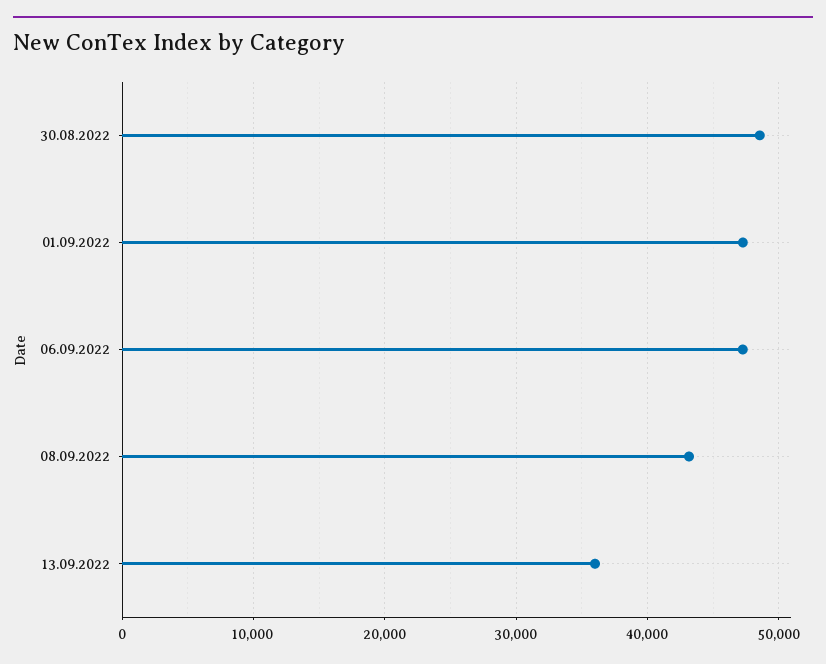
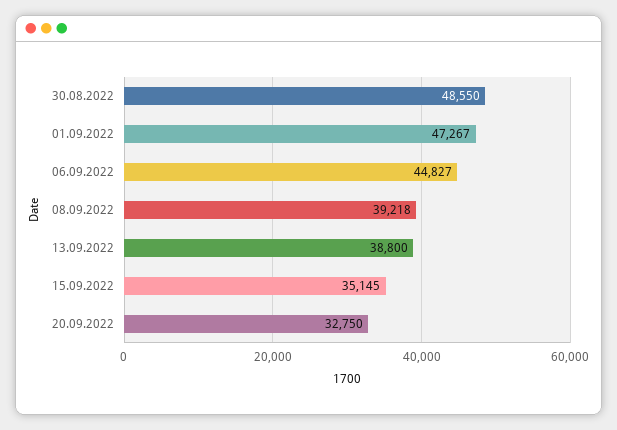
06.09.2022: 47000 -> 44827
08.09.2022: 43000 -> 39218
13.09.2022: 36000 -> 38800
15.09.2022: none -> 35145
20.09.2022: none -> 32750

